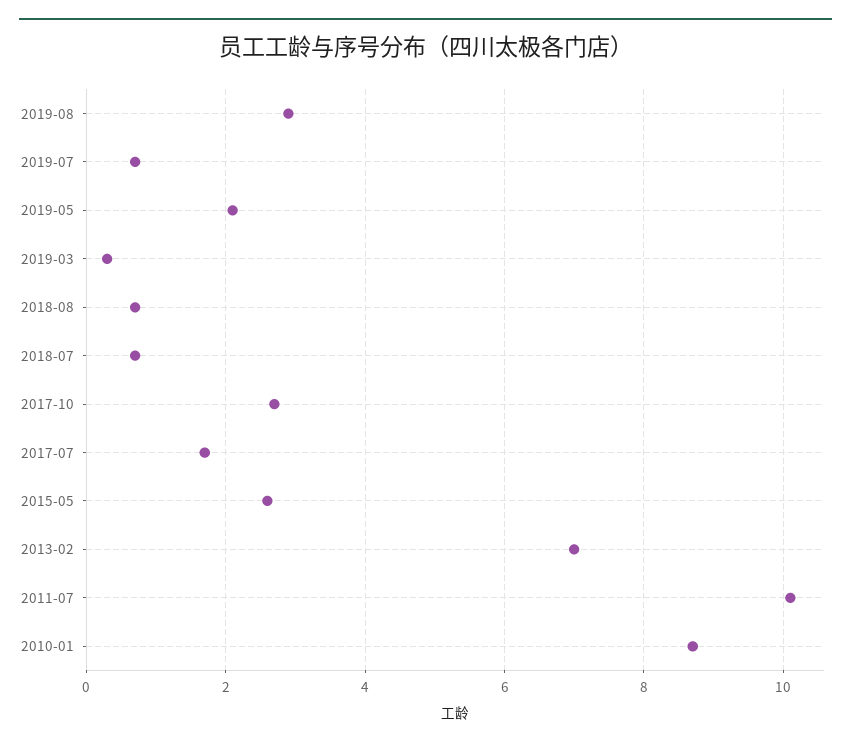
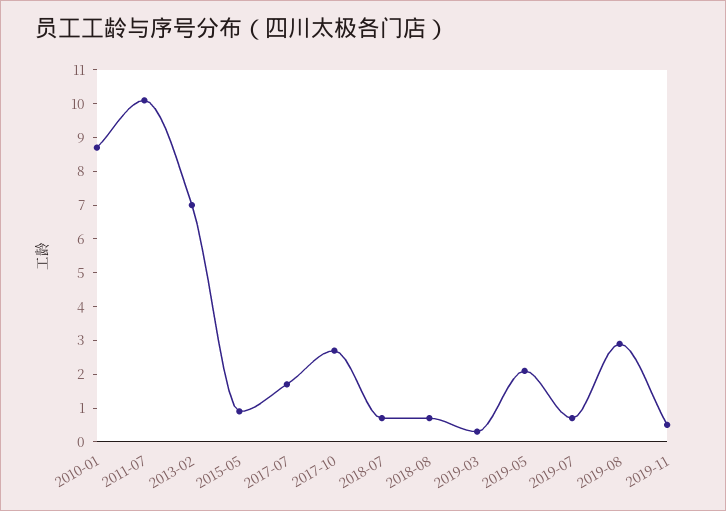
2015-05: 2.5 -> 1
2019-11: none -> 0.5

